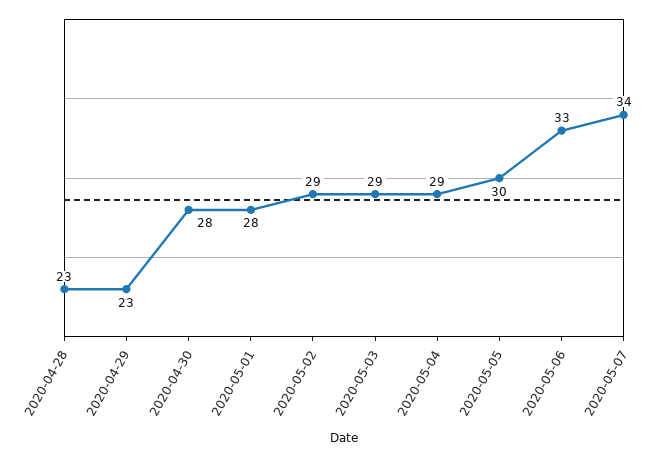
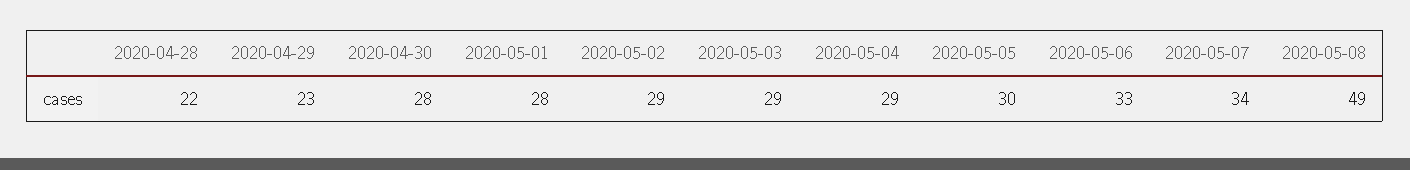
2020-04-28: 23 -> 22
2020-05-08: none -> 49

